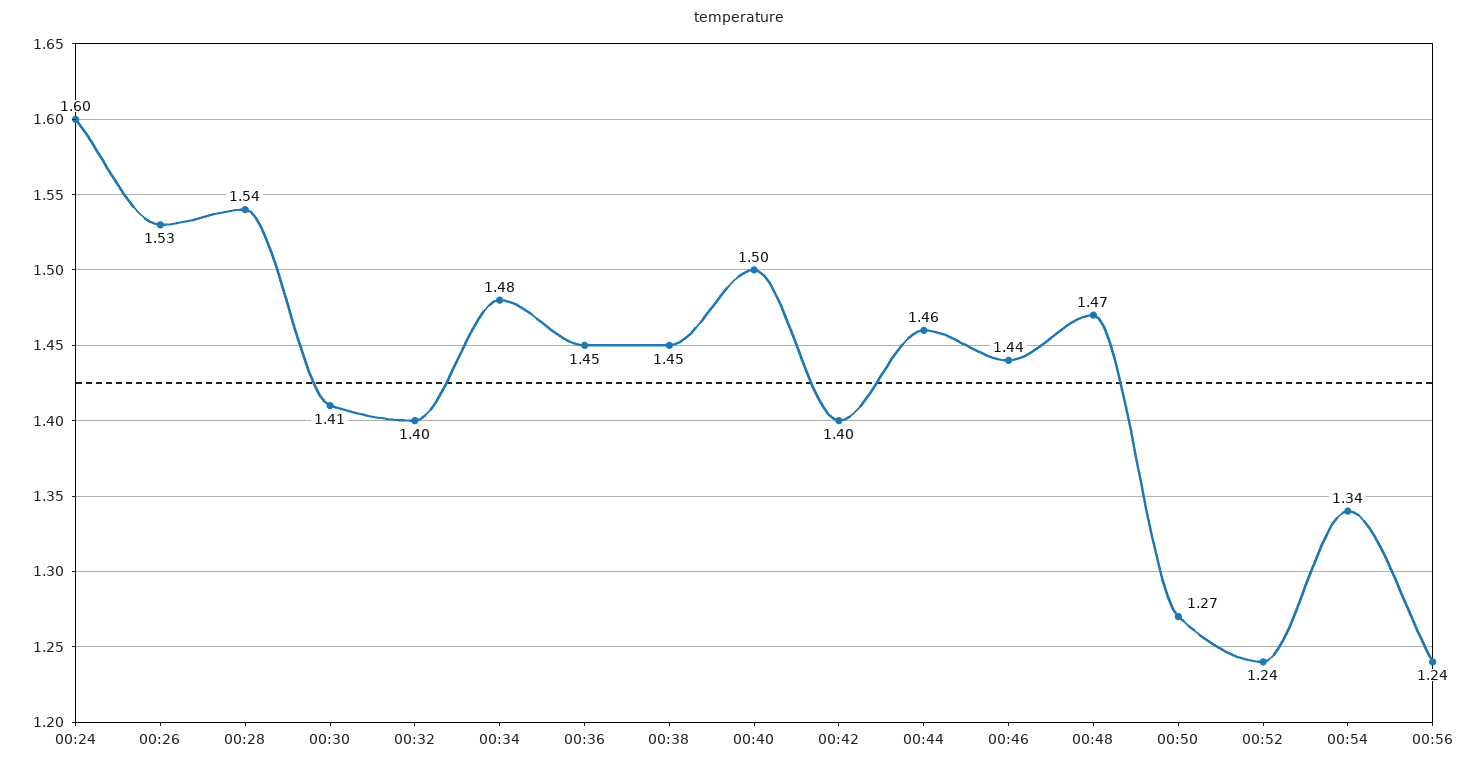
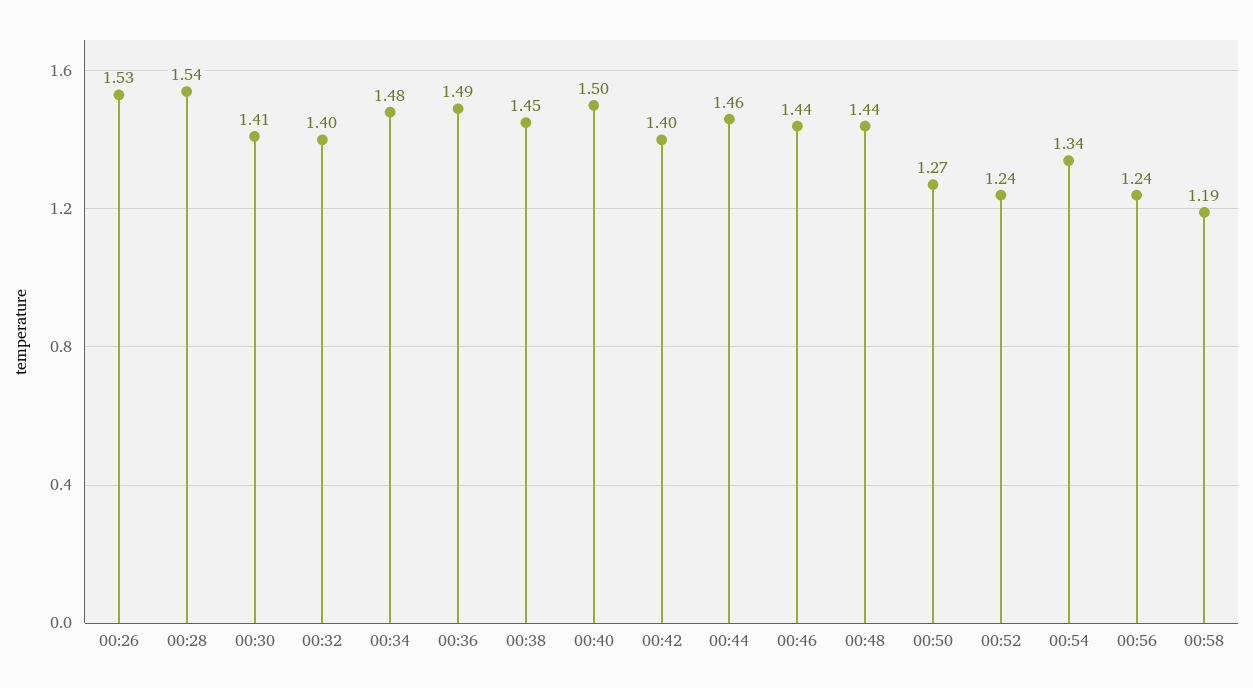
00:24: 1.6 -> none
00:36: 1.45 -> 1.49
00:48: 1.47 -> 1.44
00:58: none -> 1.19

